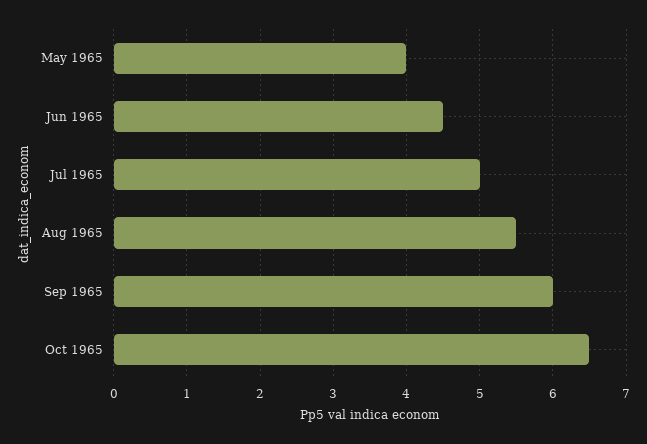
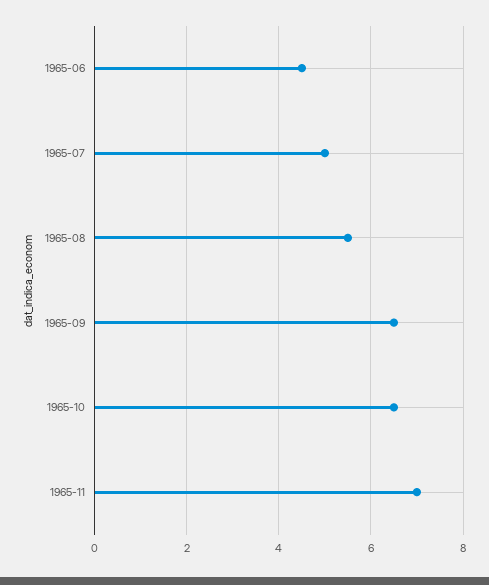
May 1965: 4 -> none
Sep 1965: 6 -> 6.5
1965-11: none -> 7

